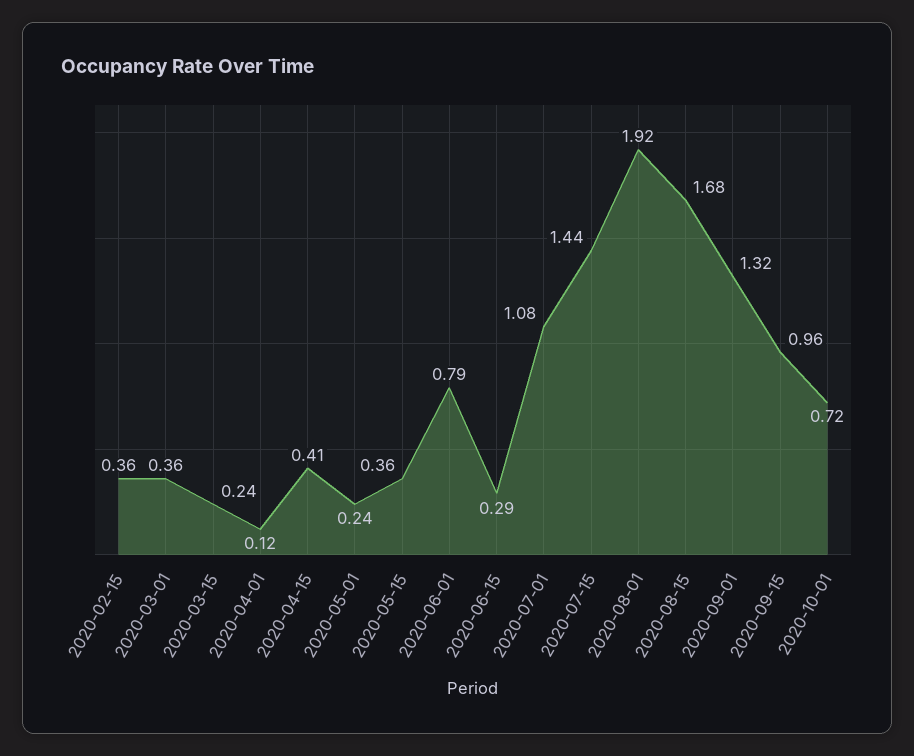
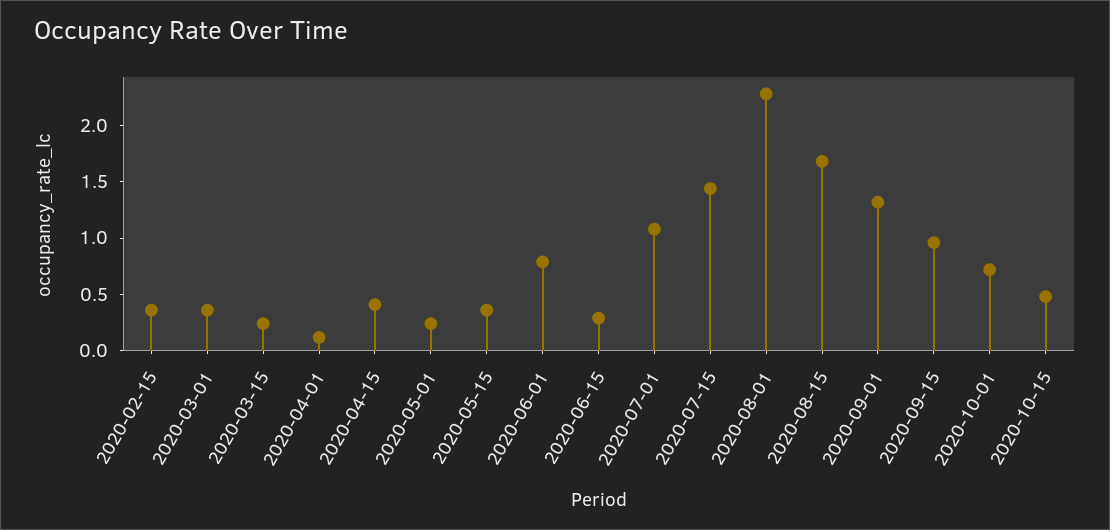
2020-08-01: 1.92 -> 2.3
2020-10-15: none -> 0.5

